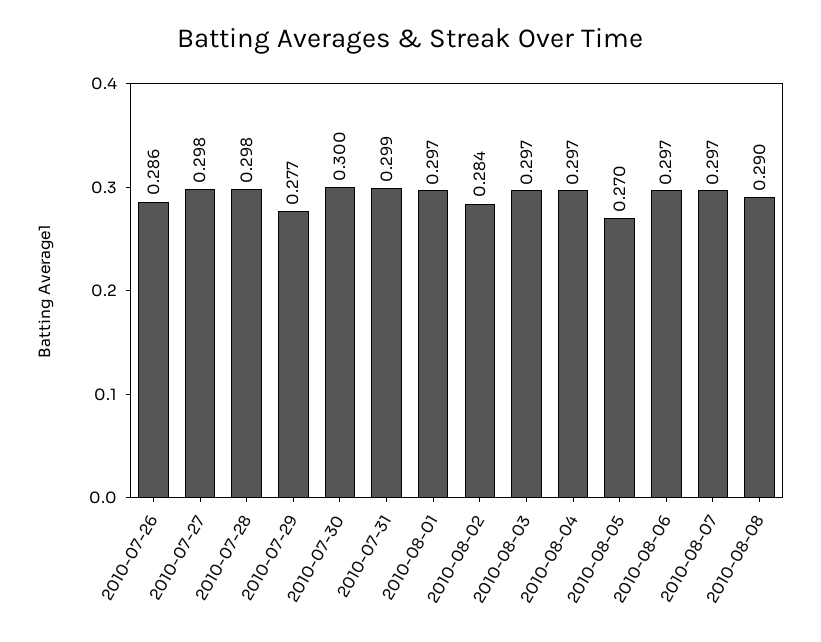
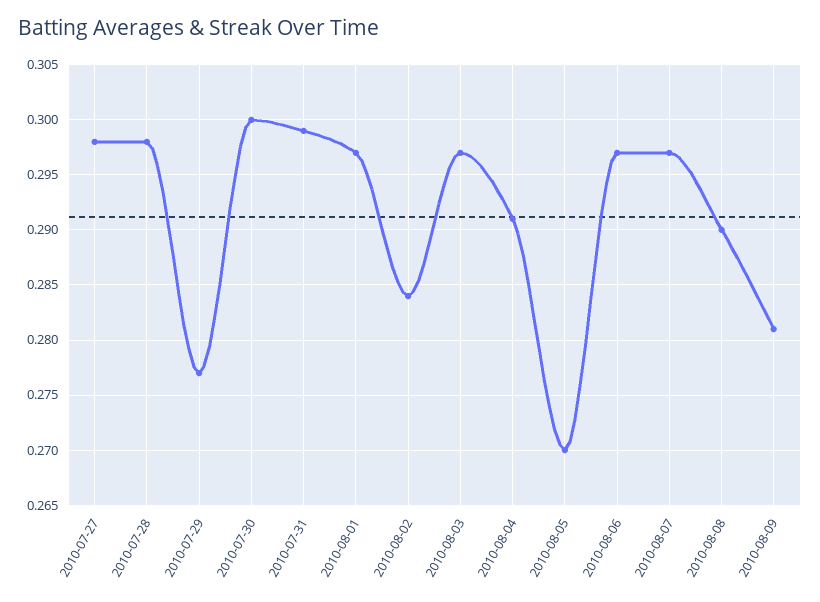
2010-07-26: 0.286 -> none
2010-08-04: 0.297 -> 0.291
2010-08-09: none -> 0.281

